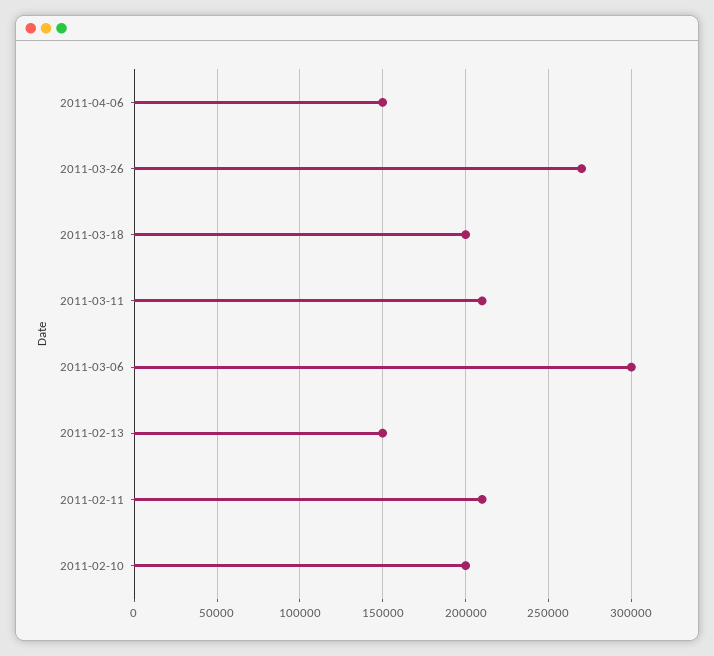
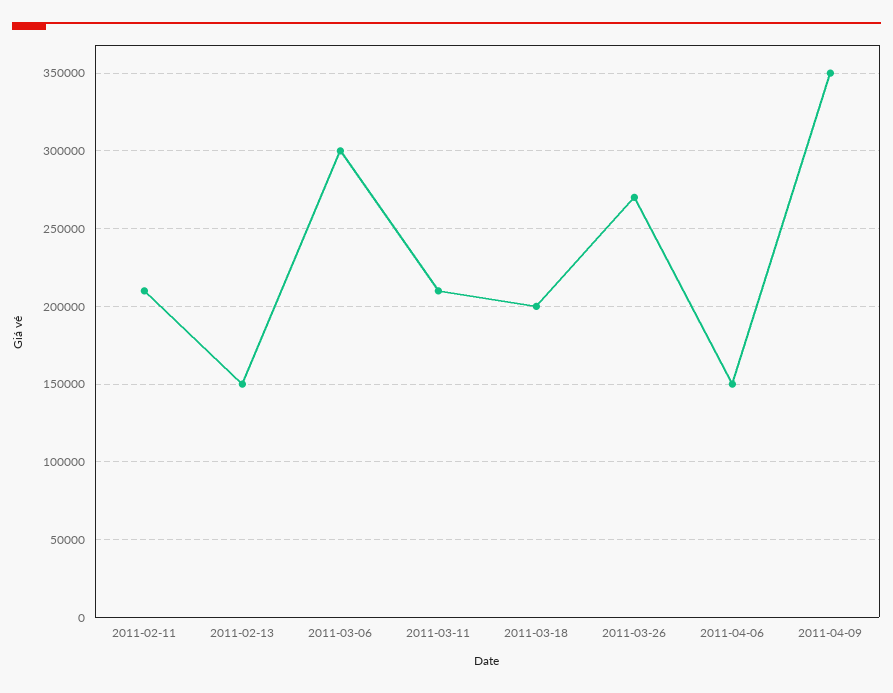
2011-02-10: 200000 -> none
2011-04-09: none -> 350000

